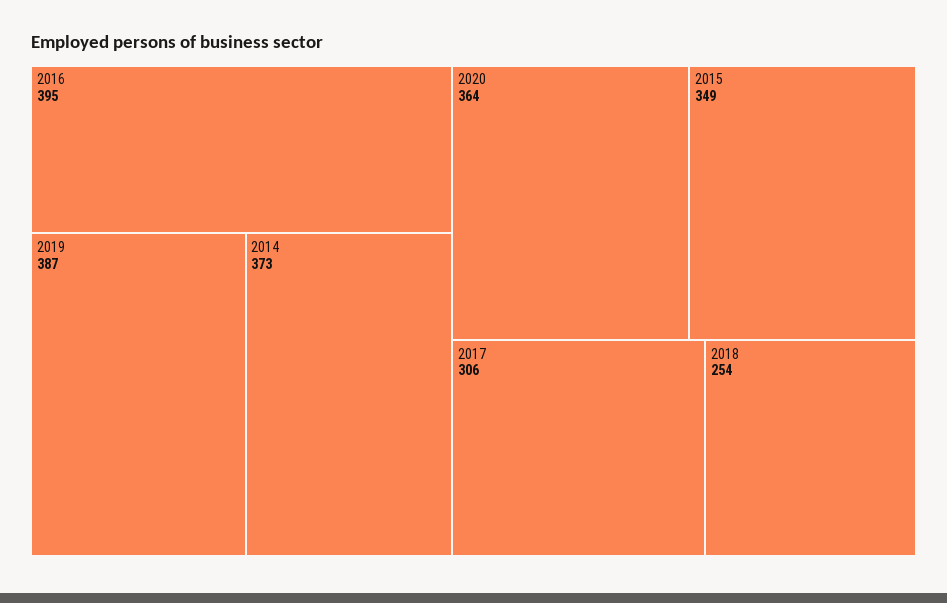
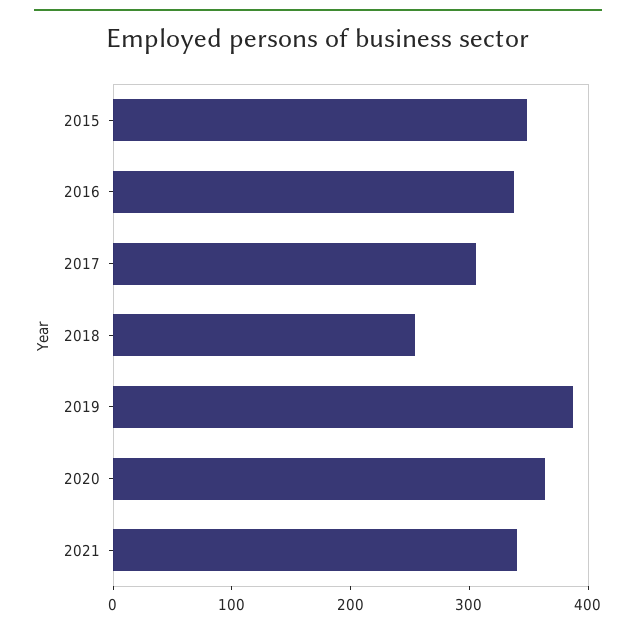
2016: 395 -> 340
2014: 373 -> none
2021: none -> 340

